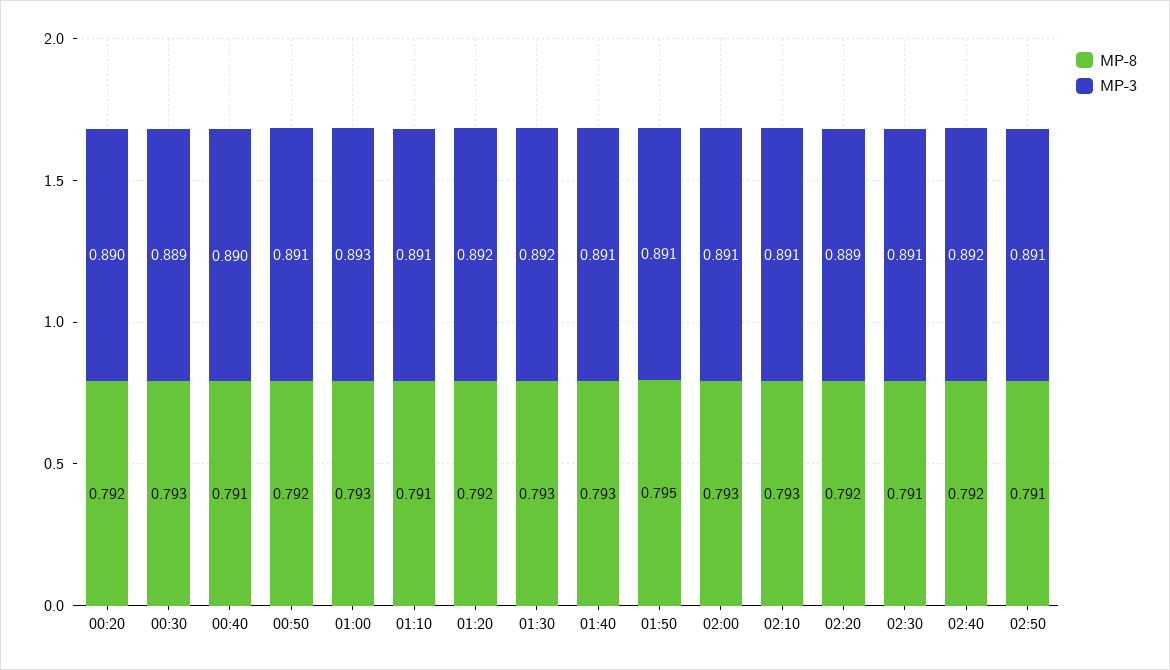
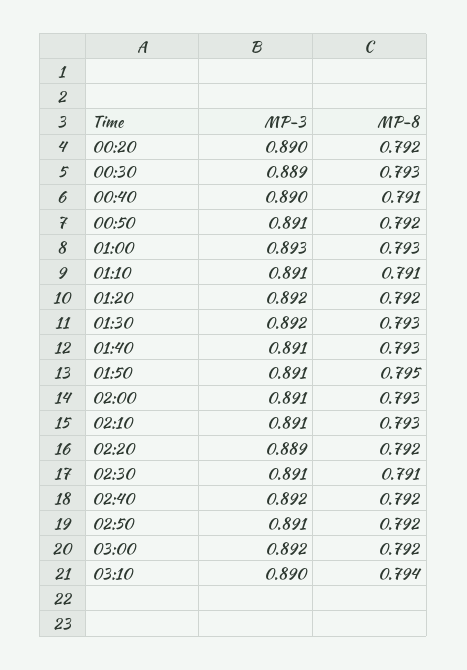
MP-8, 02:50: 0.791 -> 0.792
MP-3, 03:00: none -> 0.892
MP-8, 03:00: none -> 0.792
MP-3, 03:10: none -> 0.89
MP-8, 03:10: none -> 0.794

